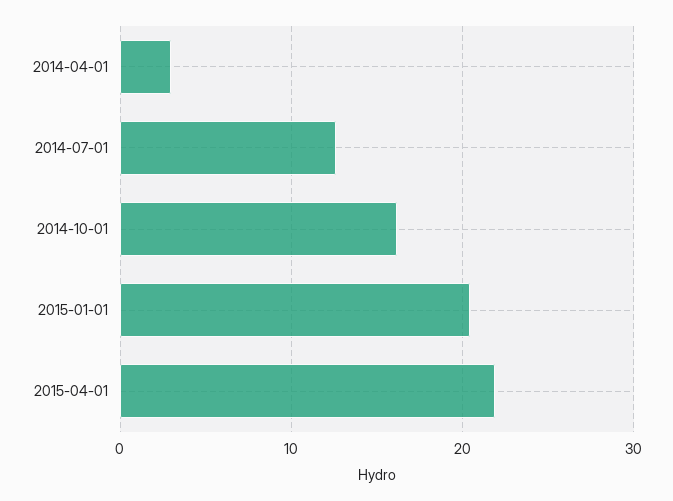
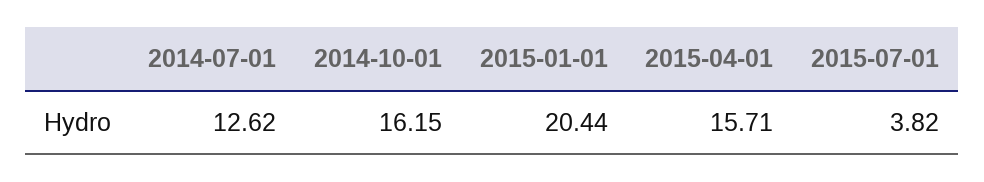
2014-04-01: 3 -> none
2015-04-01: 22 -> 15.71
2015-07-01: none -> 3.82

